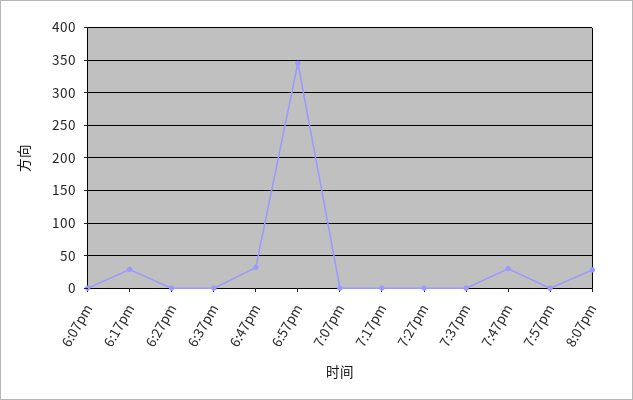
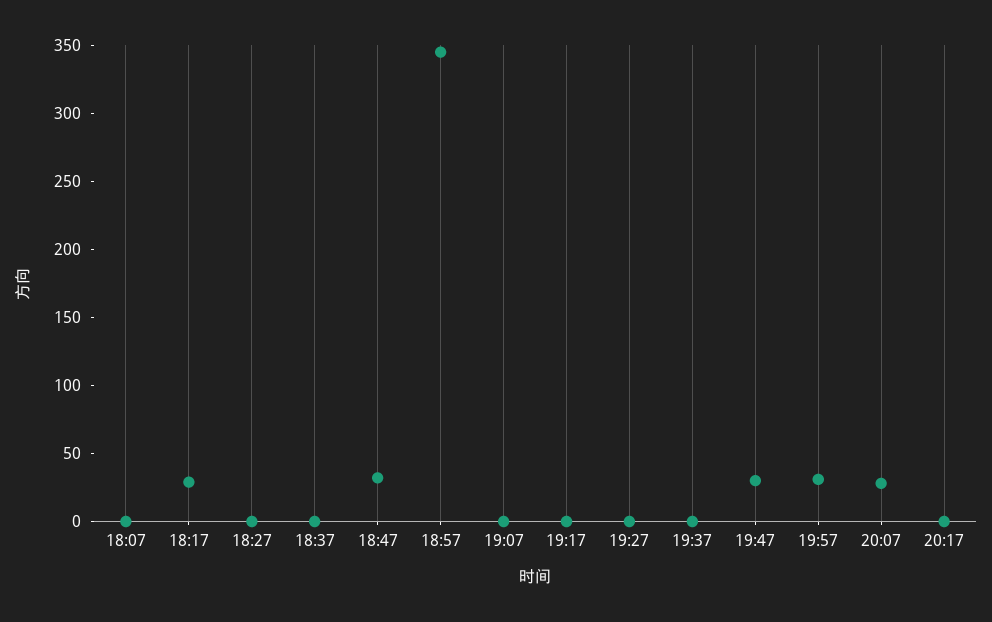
7:57pm: 0 -> 30
20:17: none -> 0

